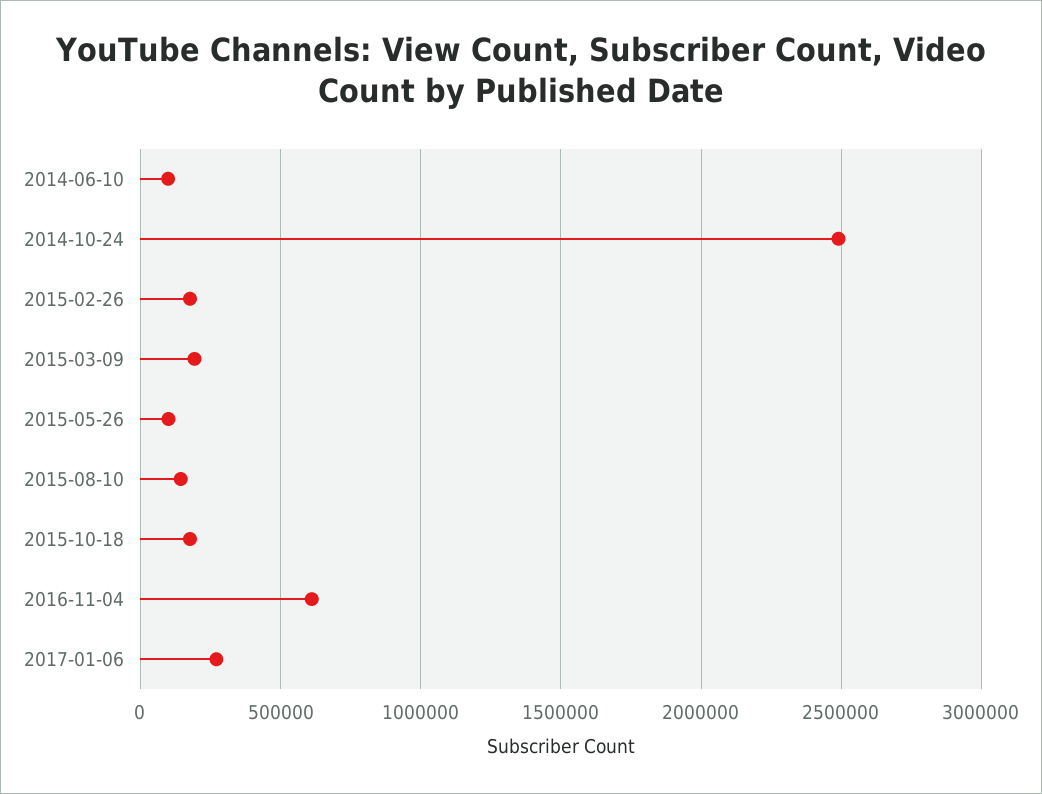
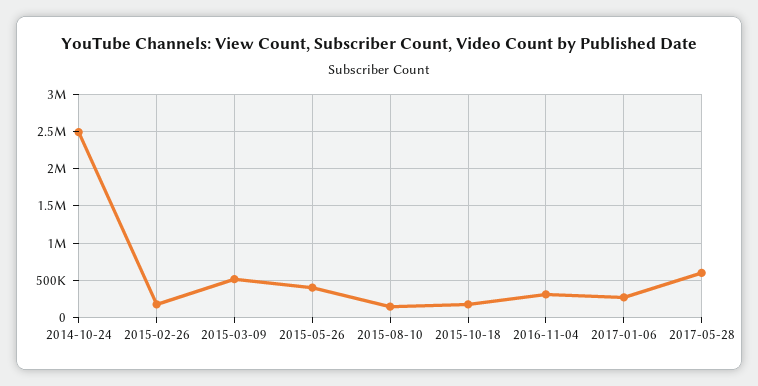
2014-06-10: 100000 -> none
2015-03-09: 200000 -> 500000
2015-05-26: 100000 -> 400000
2016-11-04: 600000 -> 300000
2017-05-28: none -> 600000

